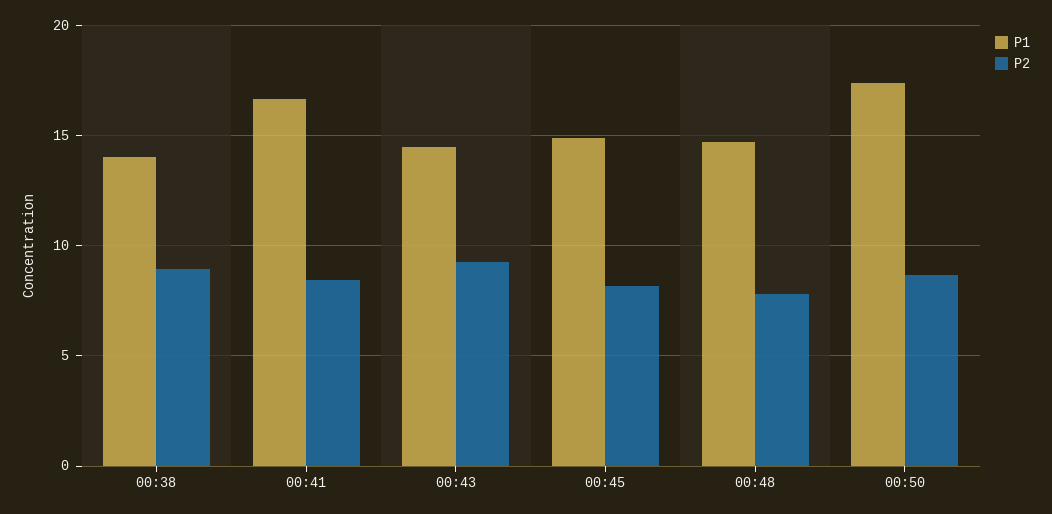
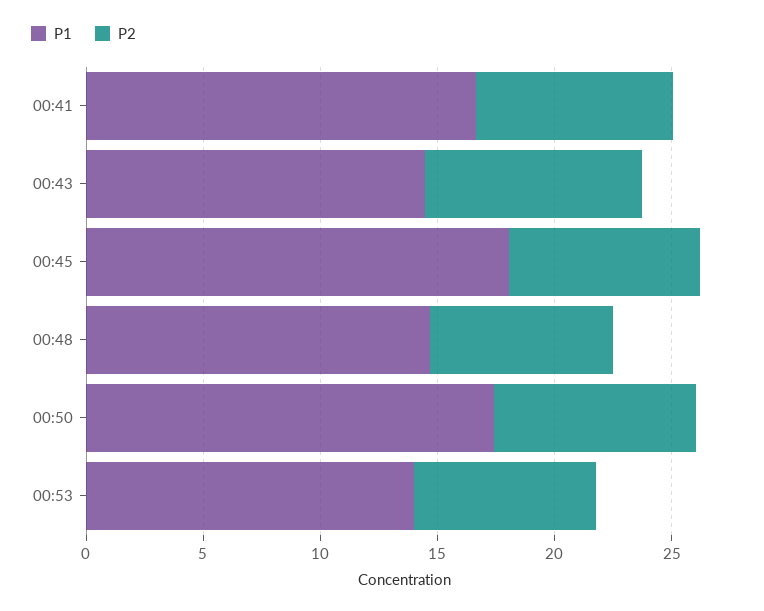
P1, 00:38: 14 -> none
P2, 00:38: 9 -> none
P1, 00:45: 15 -> 18
P1, 00:53: none -> 14
P2, 00:53: none -> 8

